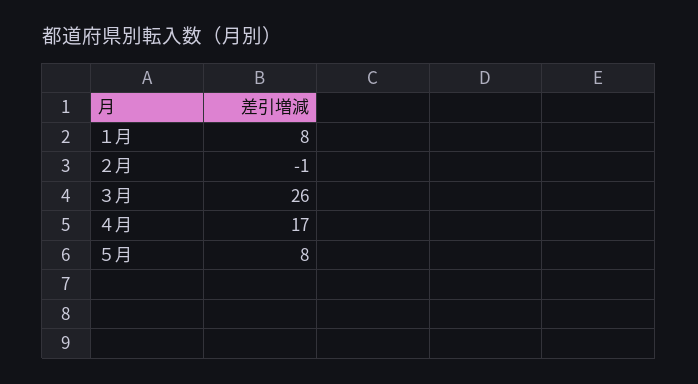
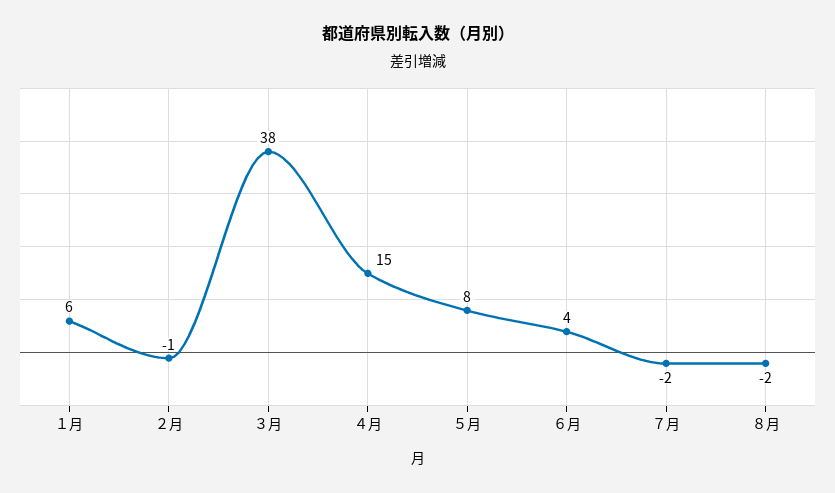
１月: 8 -> 6
３月: 26 -> 38
４月: 17 -> 15
６月: none -> 4
７月: none -> -2
８月: none -> -2

